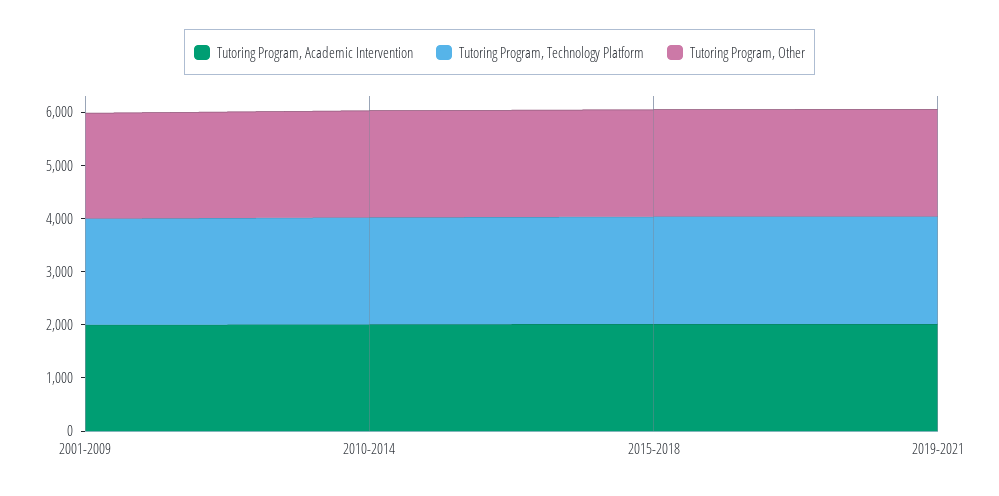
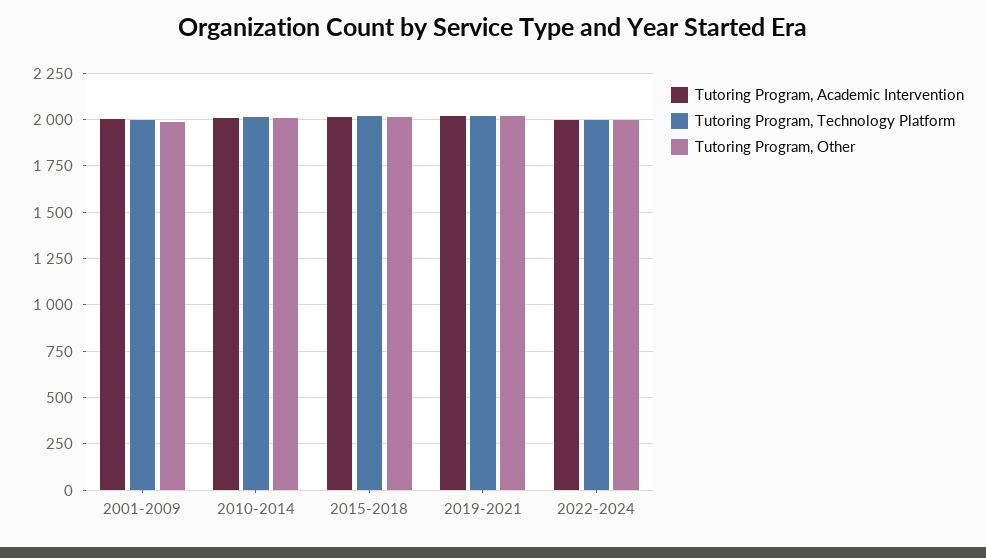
Tutoring Program, Academic Intervention, 2022-2024: none -> 2000
Tutoring Program, Technology Platform, 2022-2024: none -> 2000
Tutoring Program, Other, 2022-2024: none -> 2000

